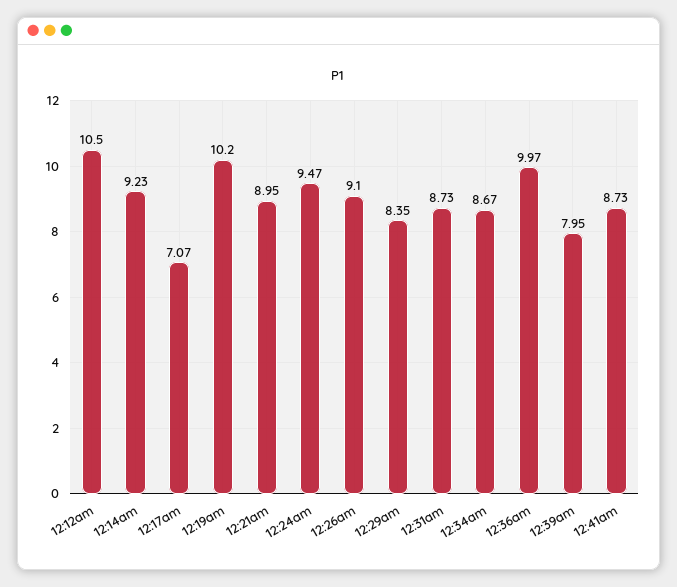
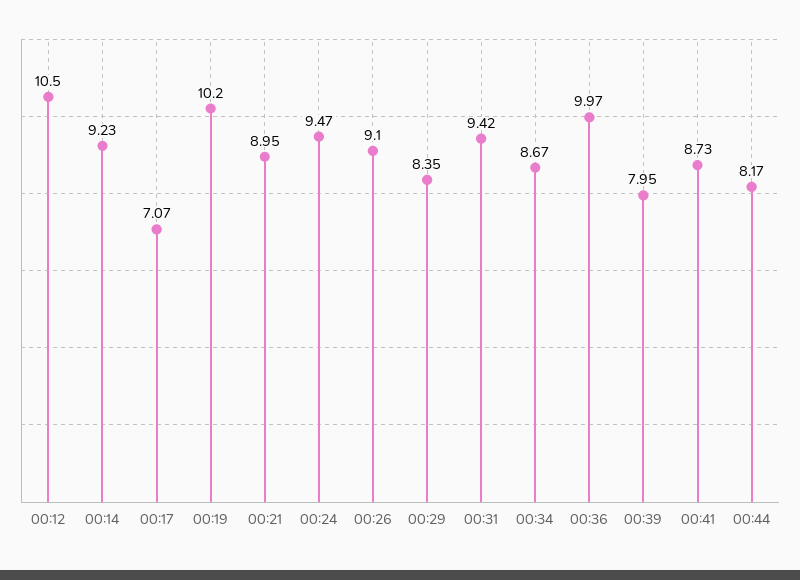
12:31am: 8.73 -> 9.42
00:44: none -> 8.17

